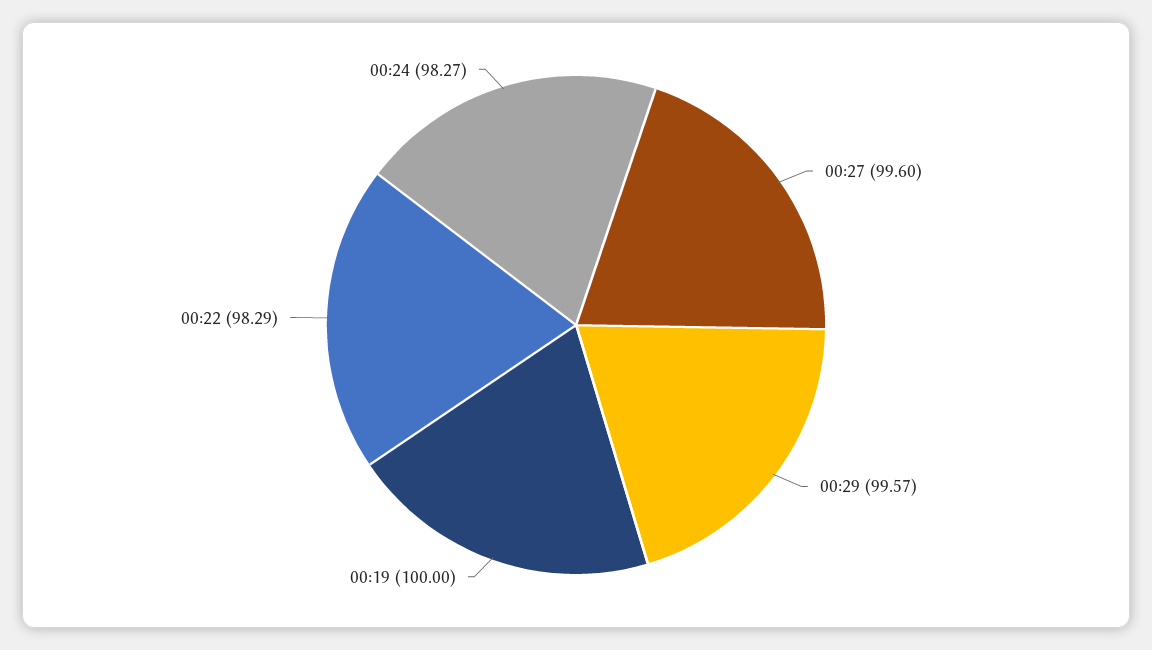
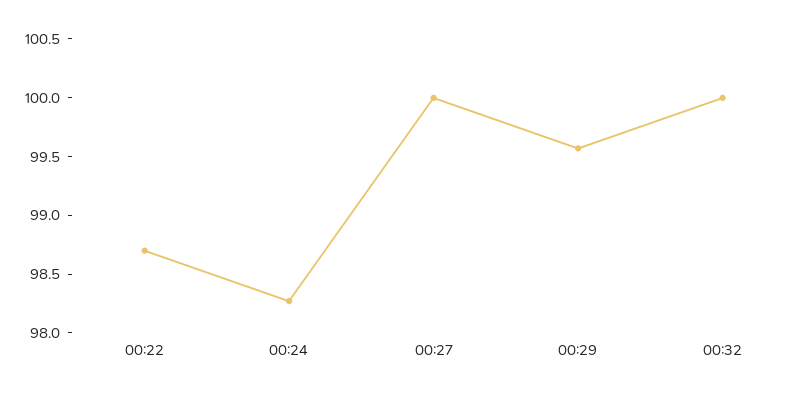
00:27: 99.6 -> 100
00:19: 100 -> none
00:22: 98.29 -> 98.7
00:32: none -> 100

